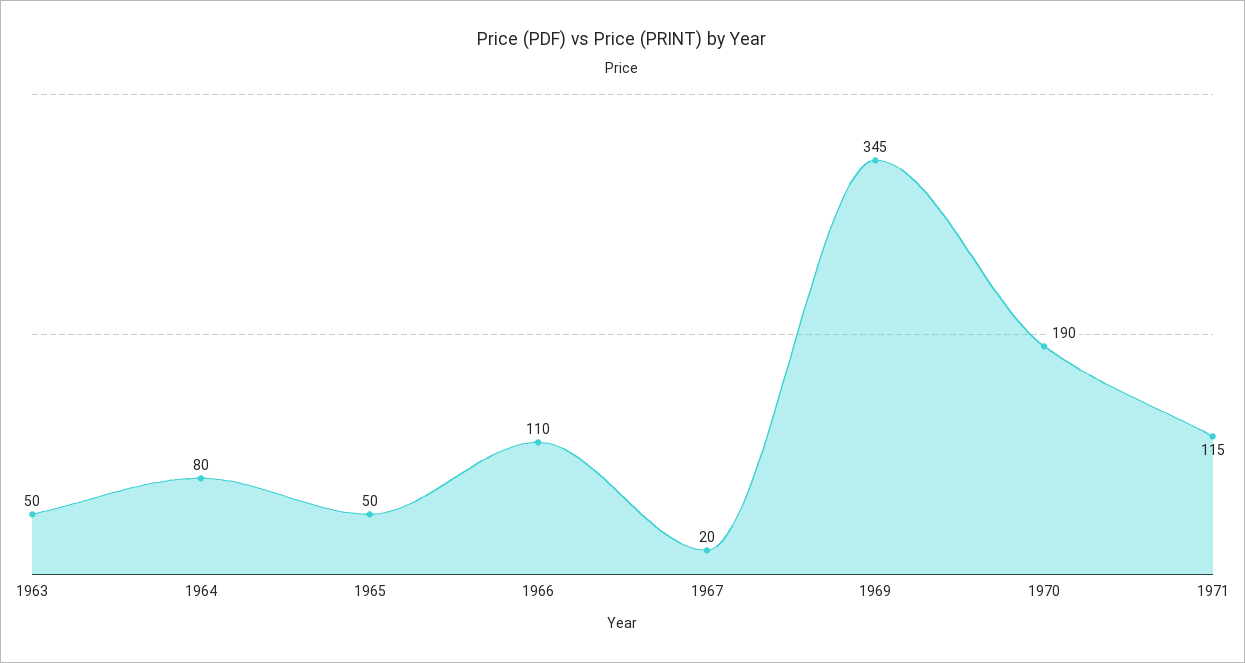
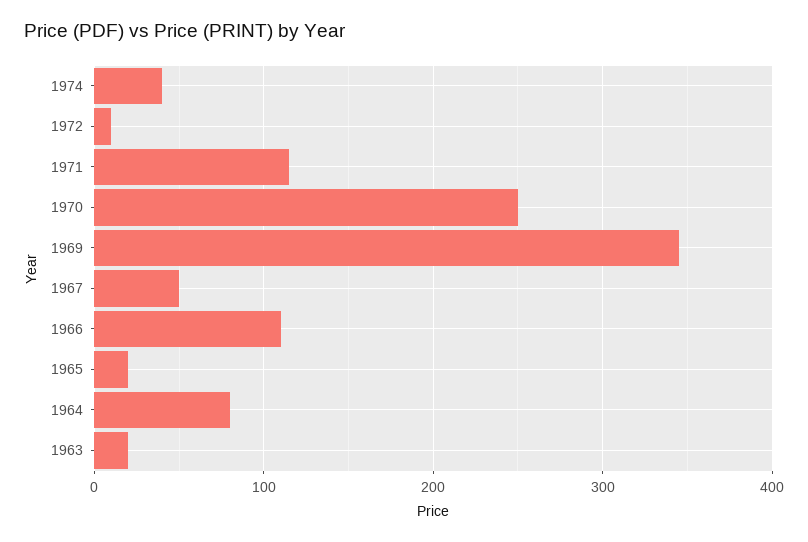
1963: 50 -> 20
1965: 50 -> 20
1967: 20 -> 50
1970: 190 -> 250
1974: none -> 40
1972: none -> 10

